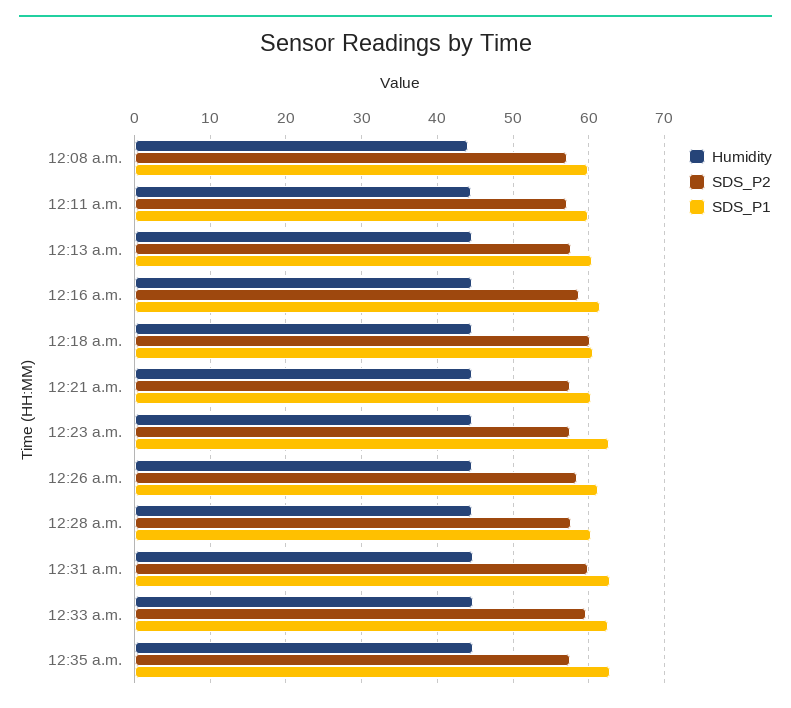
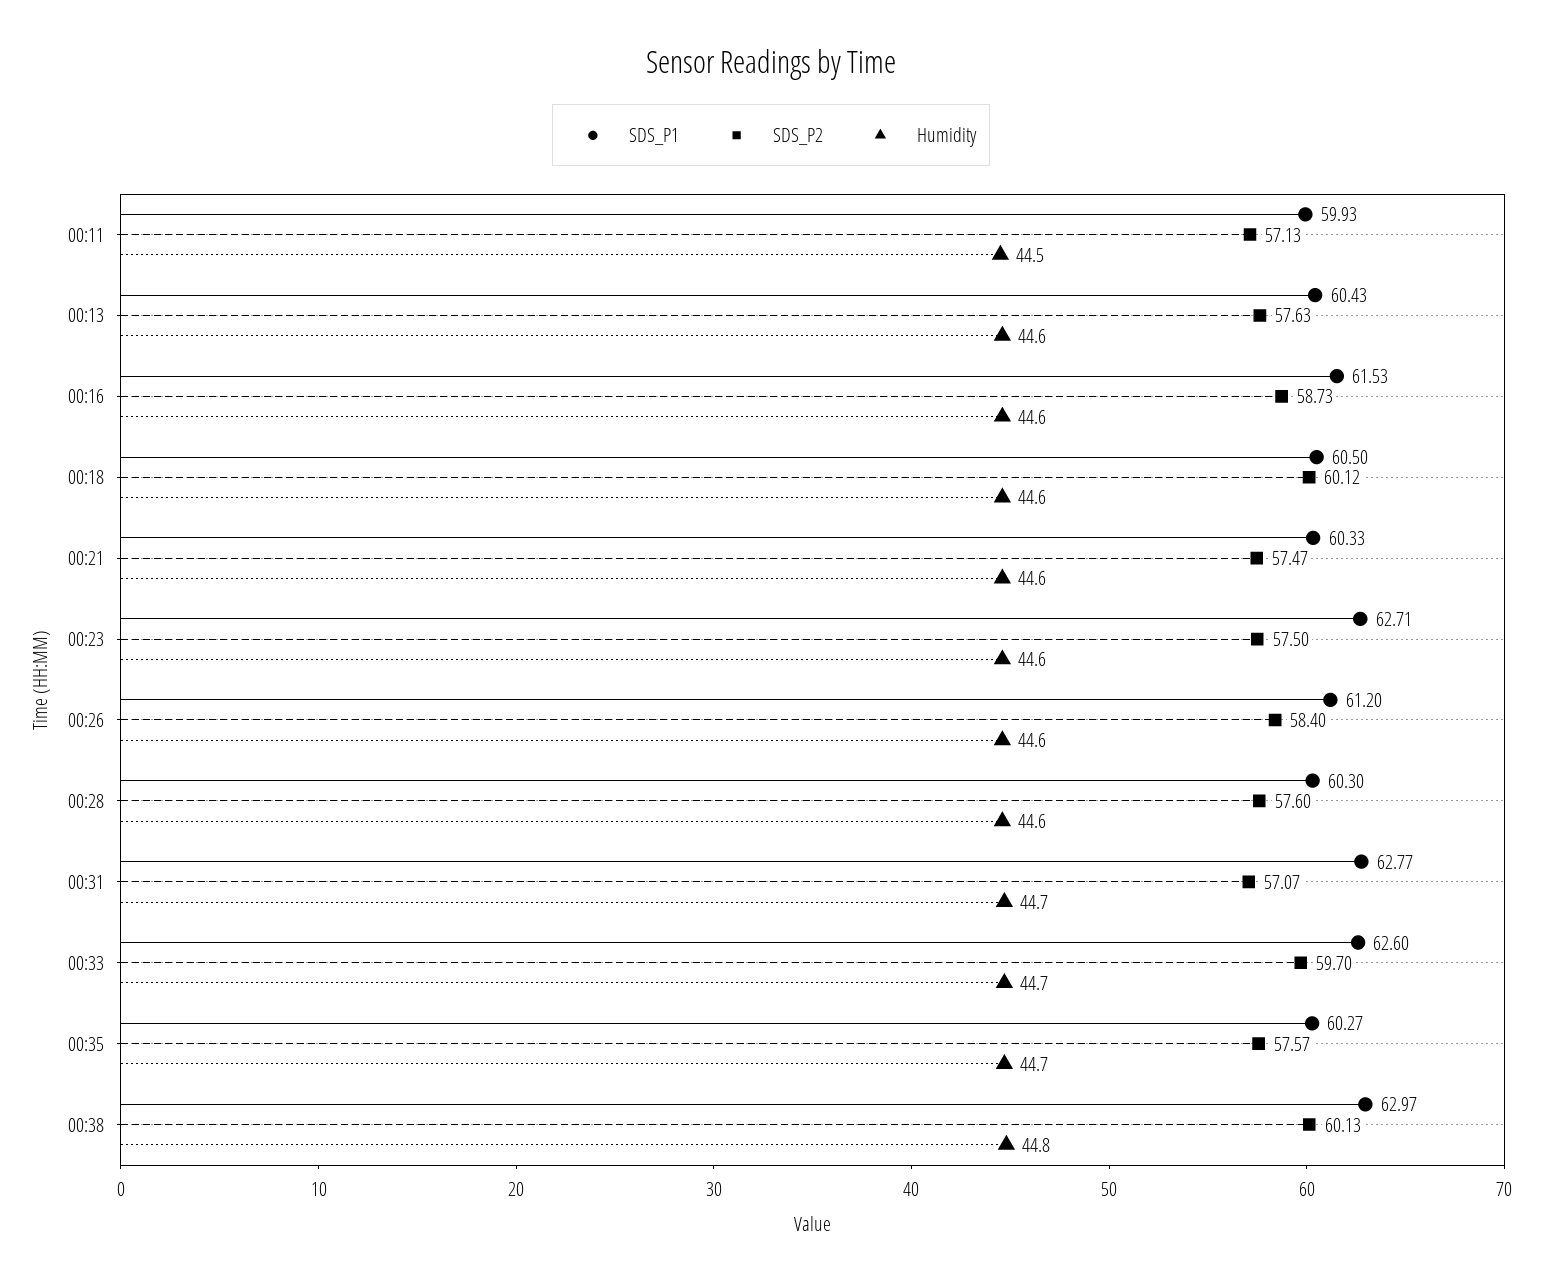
Humidity, 12:08 a.m.: 44 -> none
SDS_P2, 12:08 a.m.: 57 -> none
SDS_P1, 12:08 a.m.: 60 -> none
SDS_P2, 12:31 a.m.: 60 -> 57.07
SDS_P1, 12:35 a.m.: 63 -> 60.27
SDS_P1, 00:38: none -> 62.97
SDS_P2, 00:38: none -> 60.13
Humidity, 00:38: none -> 44.8

